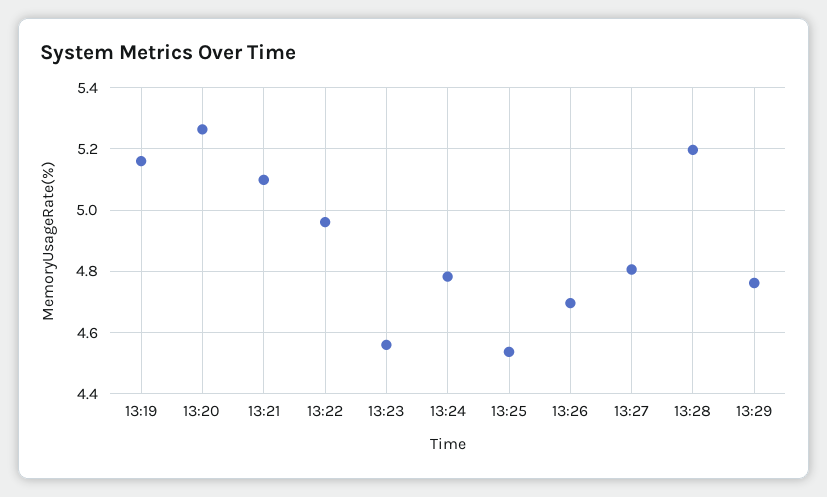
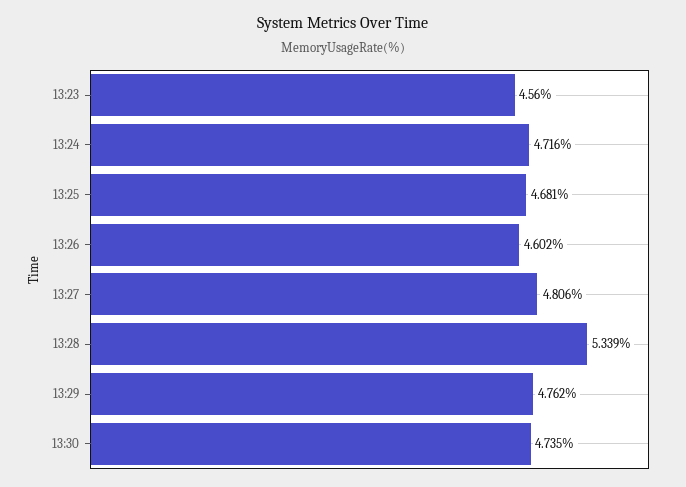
13:19: 5.16 -> none
13:20: 5.26 -> none
13:21: 5.1 -> none
13:22: 4.96 -> none
13:24: 4.78 -> 4.716
13:25: 4.54 -> 4.681
13:26: 4.7 -> 4.602
13:28: 5.2 -> 5.339
13:30: none -> 4.735

